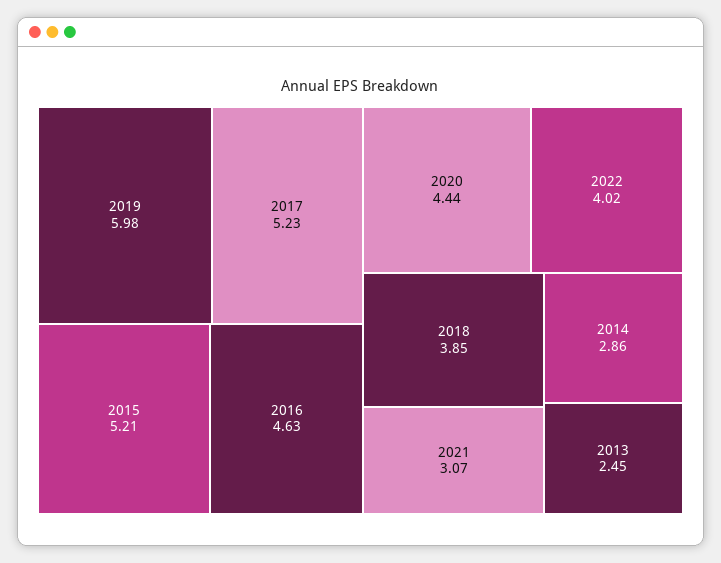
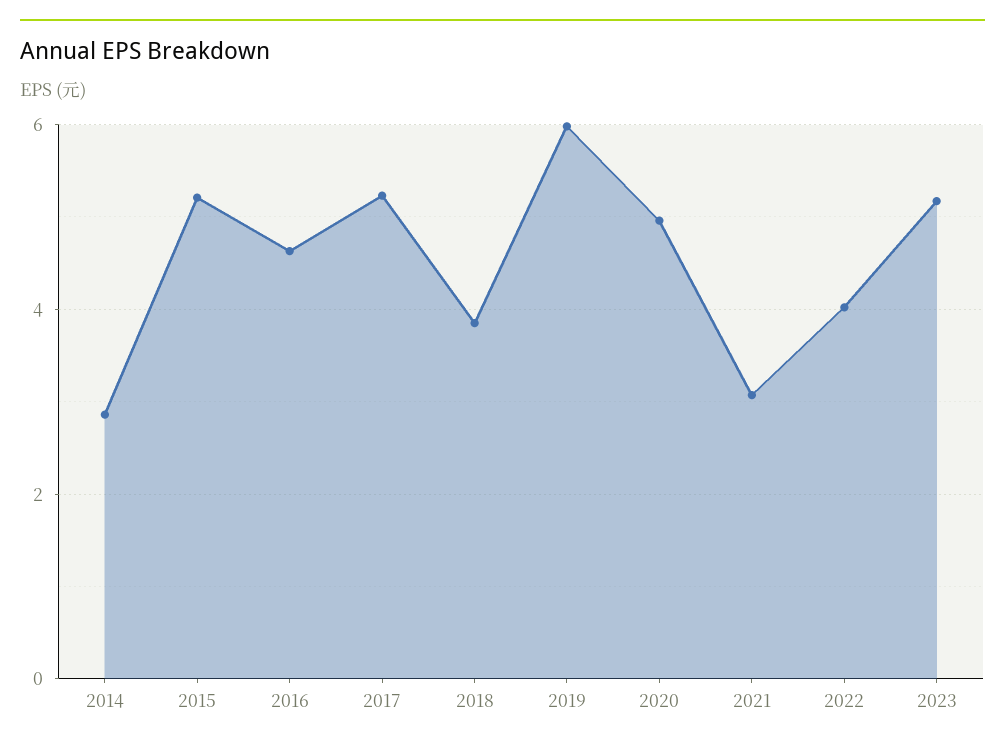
2020: 4.44 -> 5
2013: 2.45 -> none
2023: none -> 5.2

